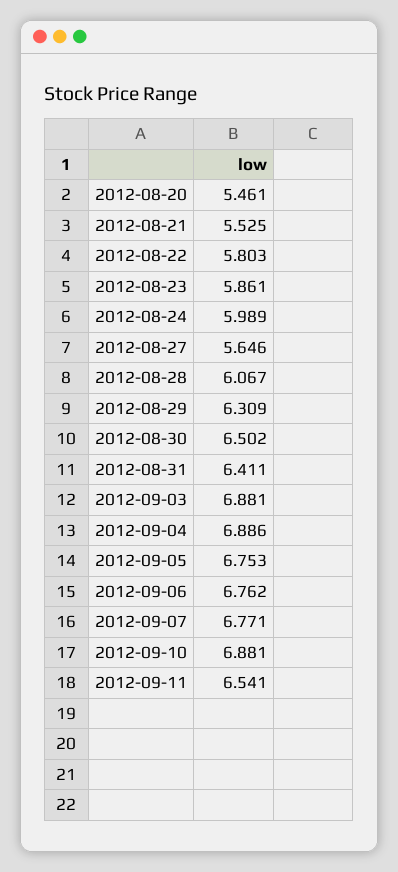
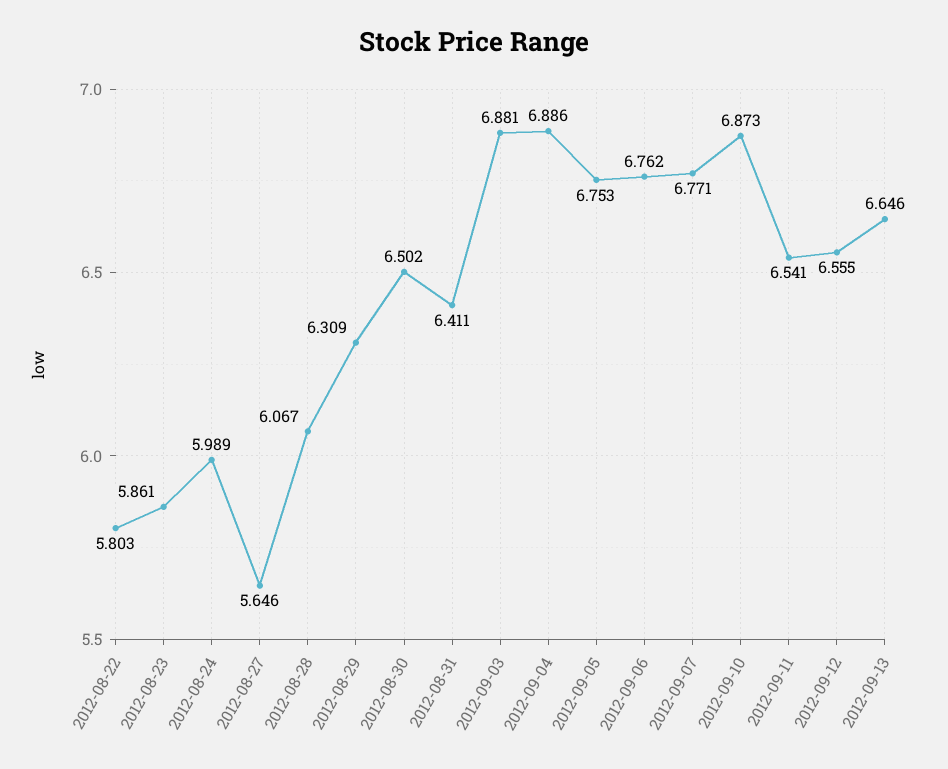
2012-08-20: 5.461 -> none
2012-08-21: 5.525 -> none
2012-09-10: 6.881 -> 6.873
2012-09-12: none -> 6.555
2012-09-13: none -> 6.646

